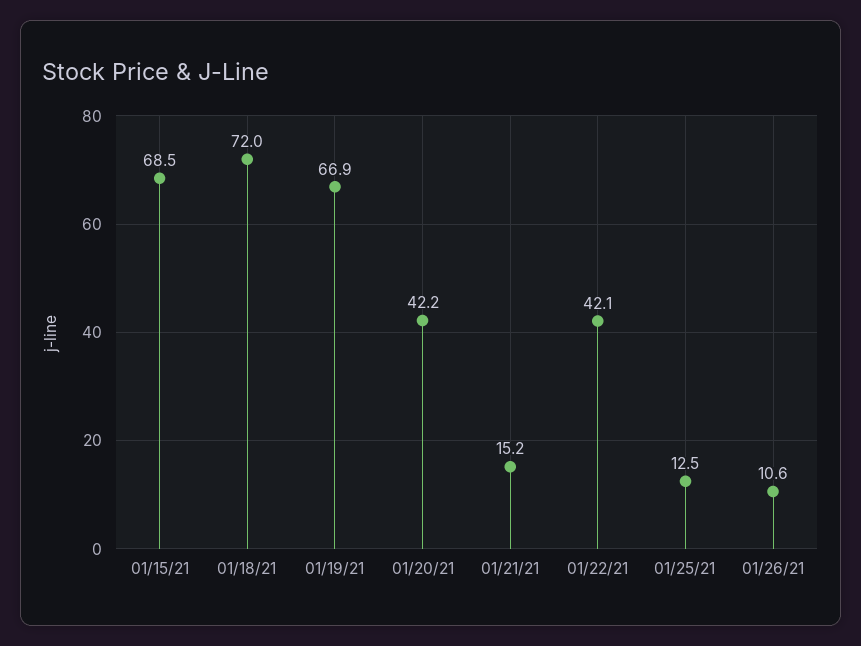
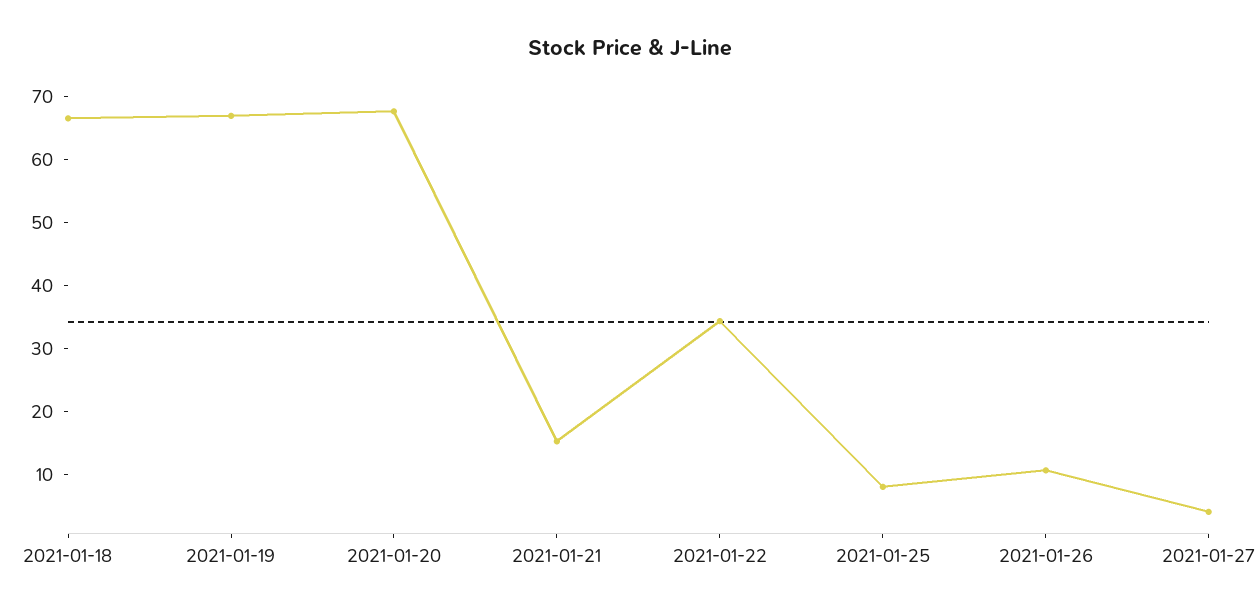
01/15/21: 68.5 -> none
01/18/21: 72 -> 66
01/20/21: 42.2 -> 68
01/22/21: 42.1 -> 34
01/25/21: 12.5 -> 8
2021-01-27: none -> 4

